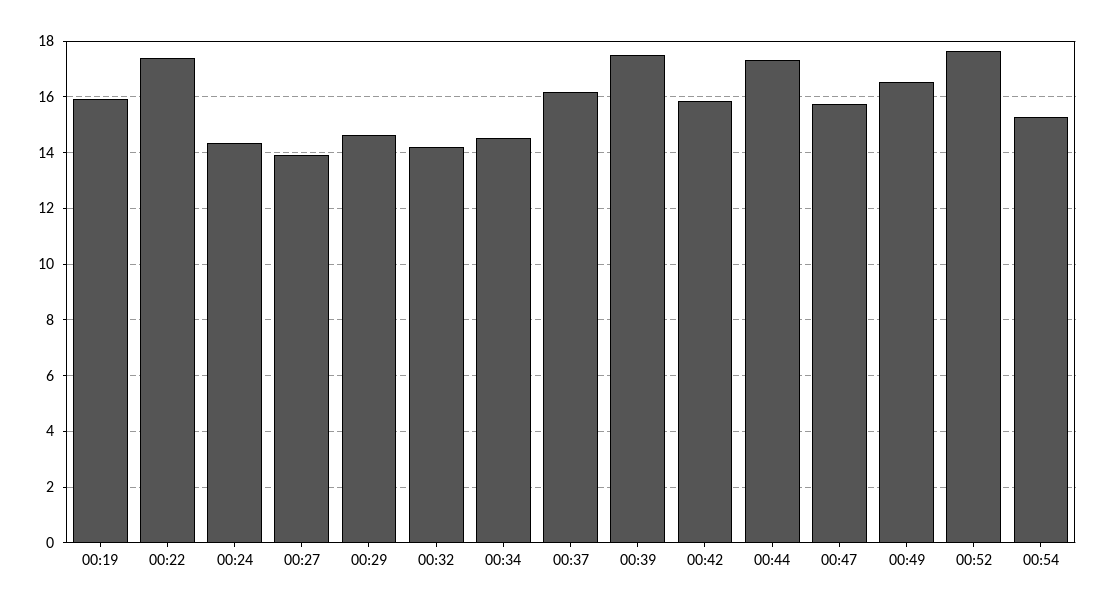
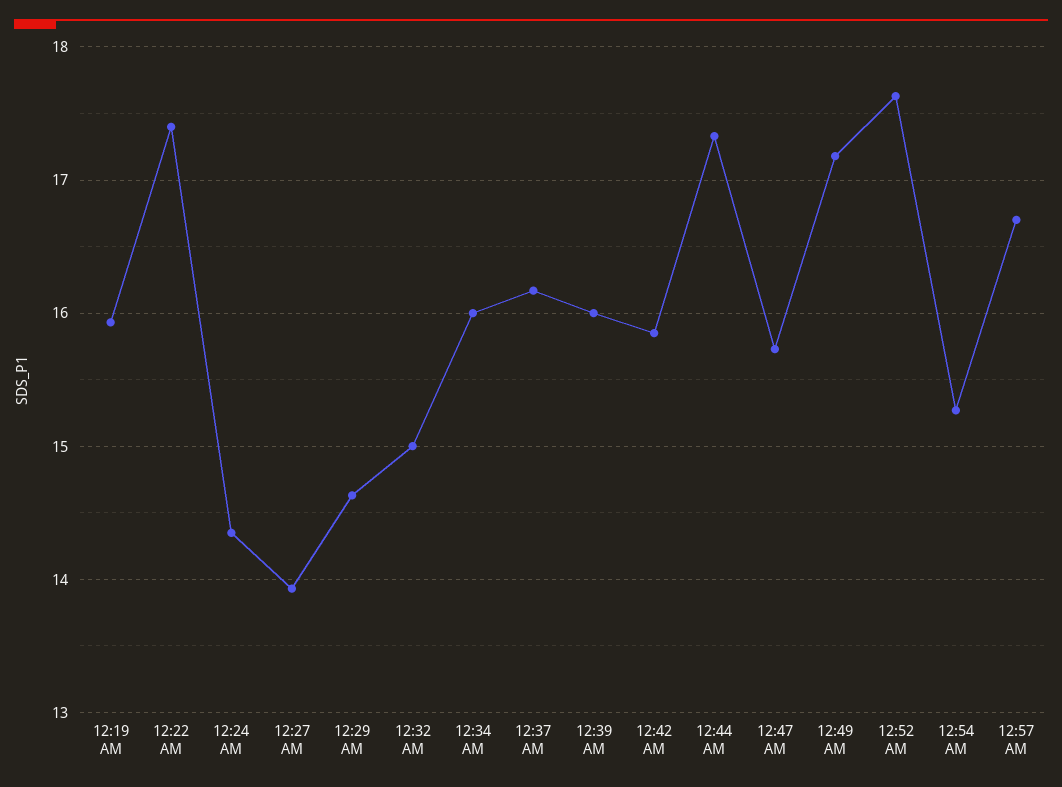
00:32: 14.25 -> 15
00:34: 14.5 -> 16
00:39: 17.5 -> 16
00:49: 16.5 -> 17.2
12:57 AM: none -> 16.7

